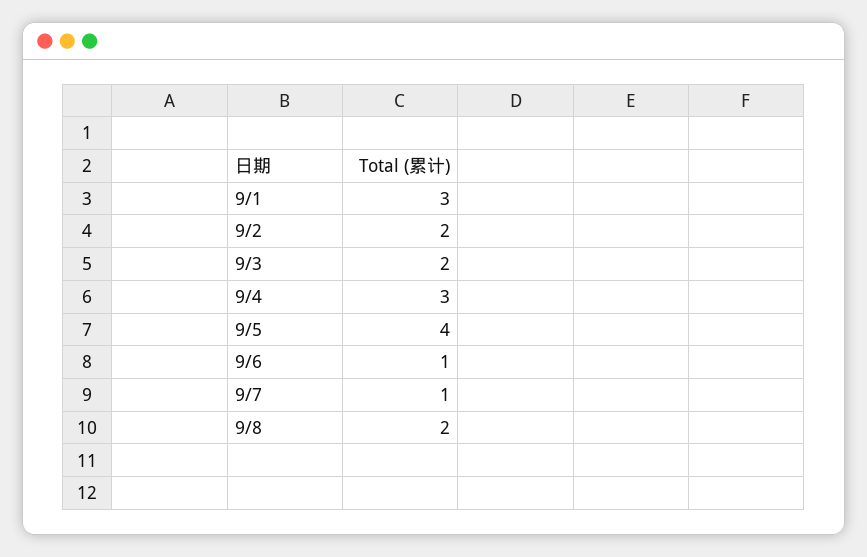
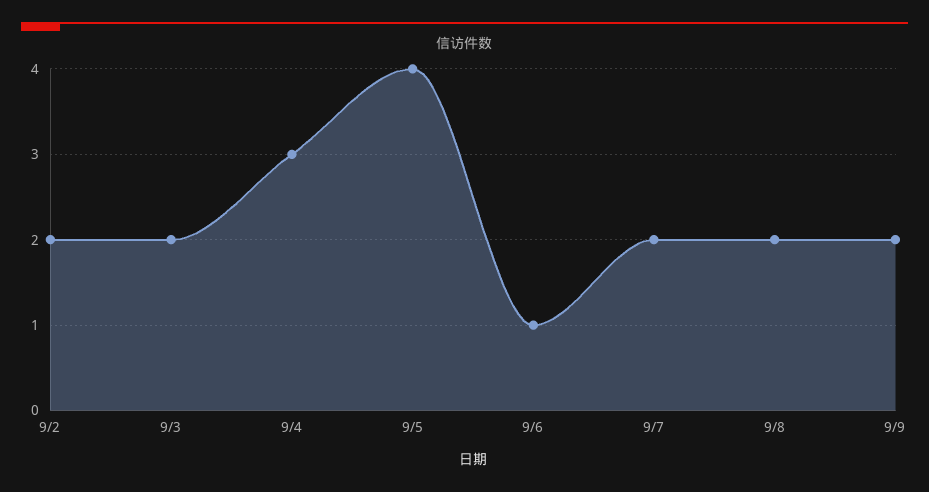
9/1: 3 -> none
9/7: 1 -> 2
9/9: none -> 2

